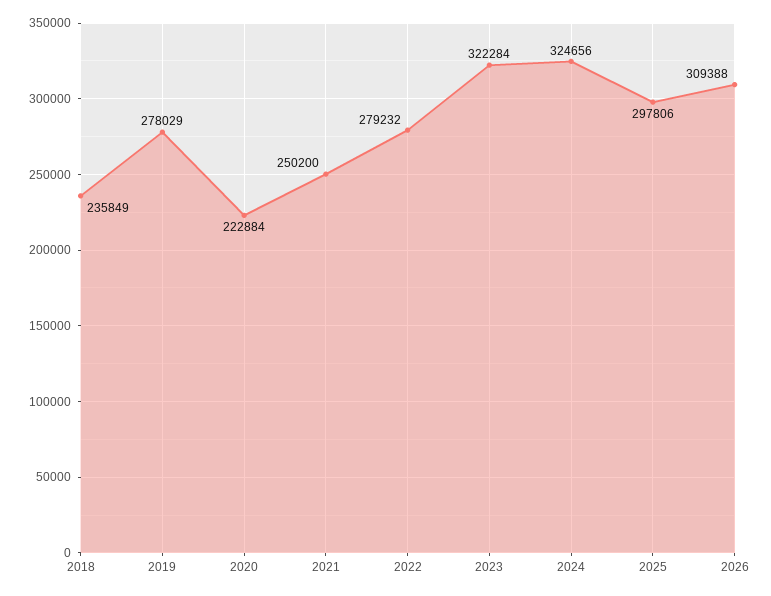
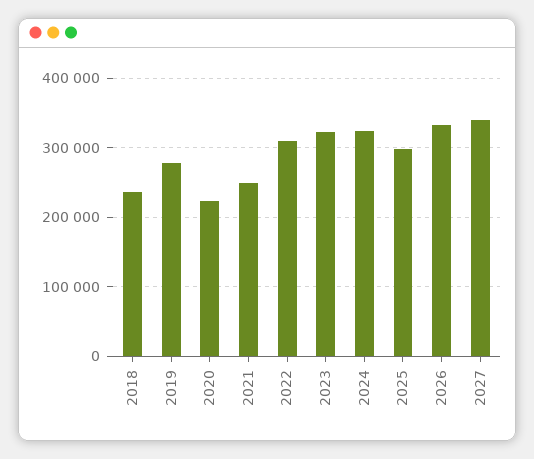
2022: 279232 -> 310000
2026: 309388 -> 330000
2027: none -> 340000

